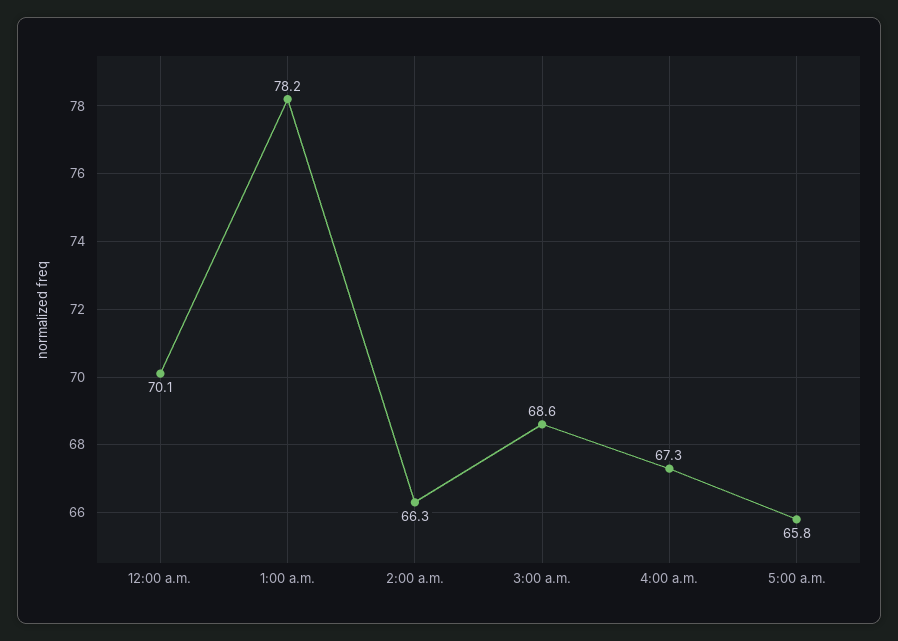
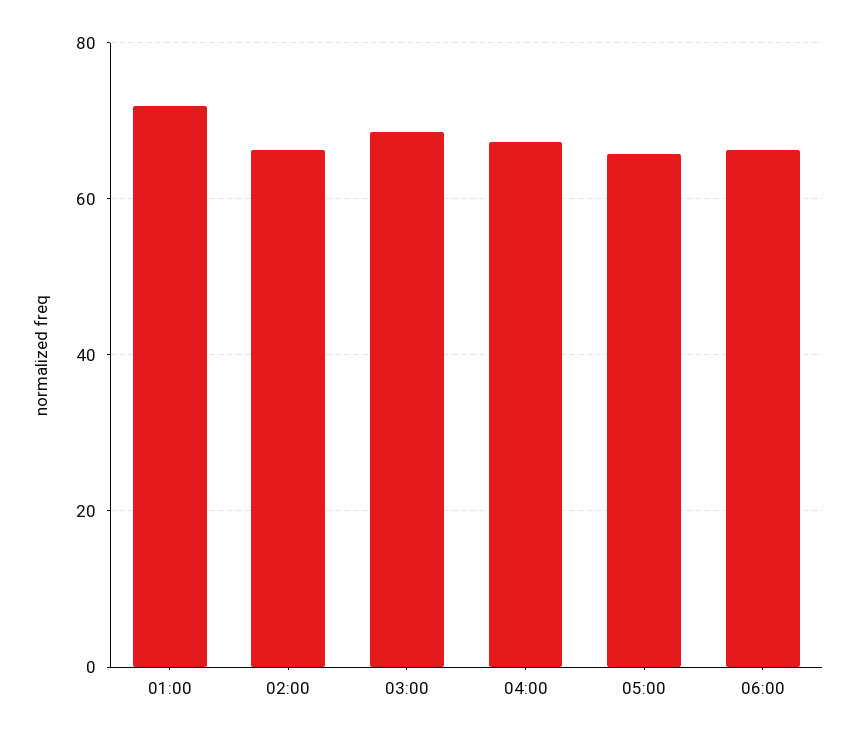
12:00 a.m.: 70.1 -> none
1:00 a.m.: 78.2 -> 72
06:00: none -> 66

